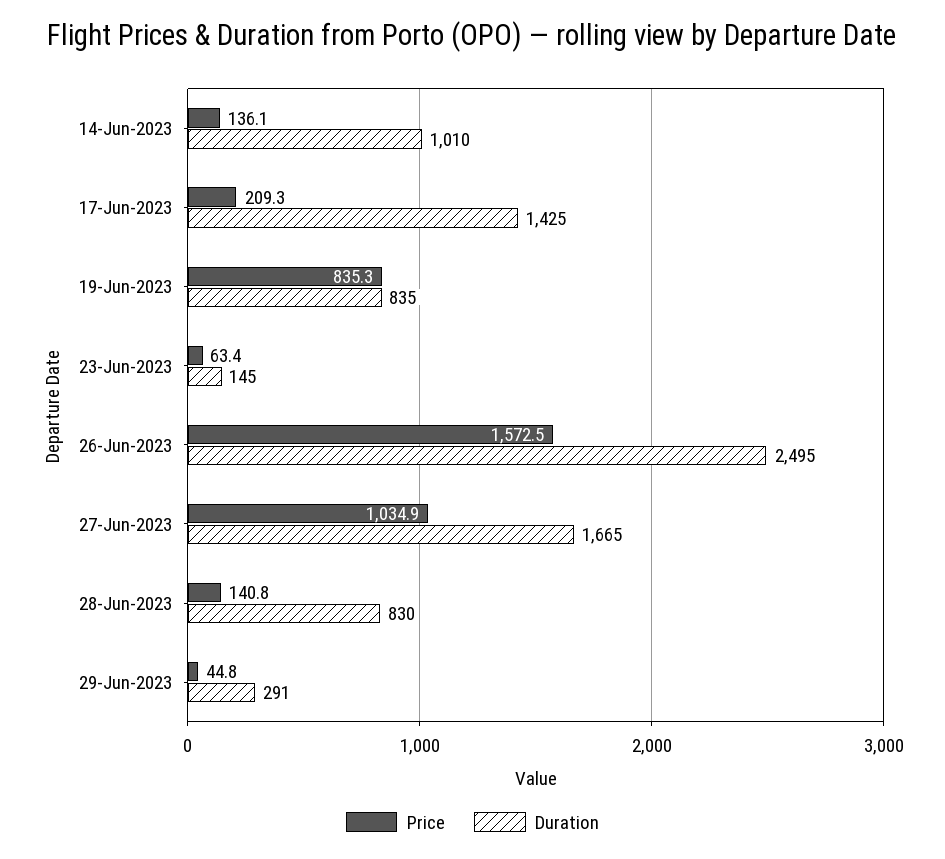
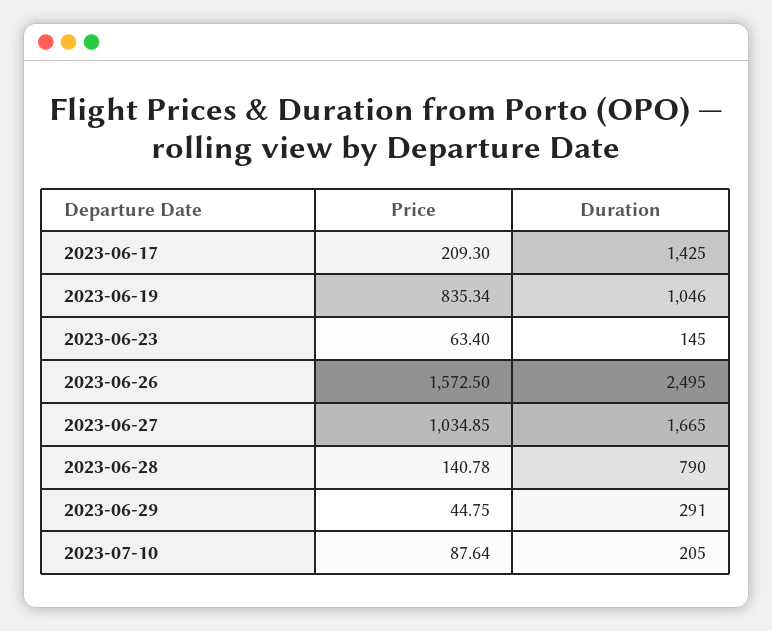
Price, 14-Jun-2023: 136.1 -> none
Duration, 14-Jun-2023: 1010 -> none
Duration, 19-Jun-2023: 835 -> 1046
Duration, 28-Jun-2023: 830 -> 790
Price, 2023-07-10: none -> 87.64
Duration, 2023-07-10: none -> 205

